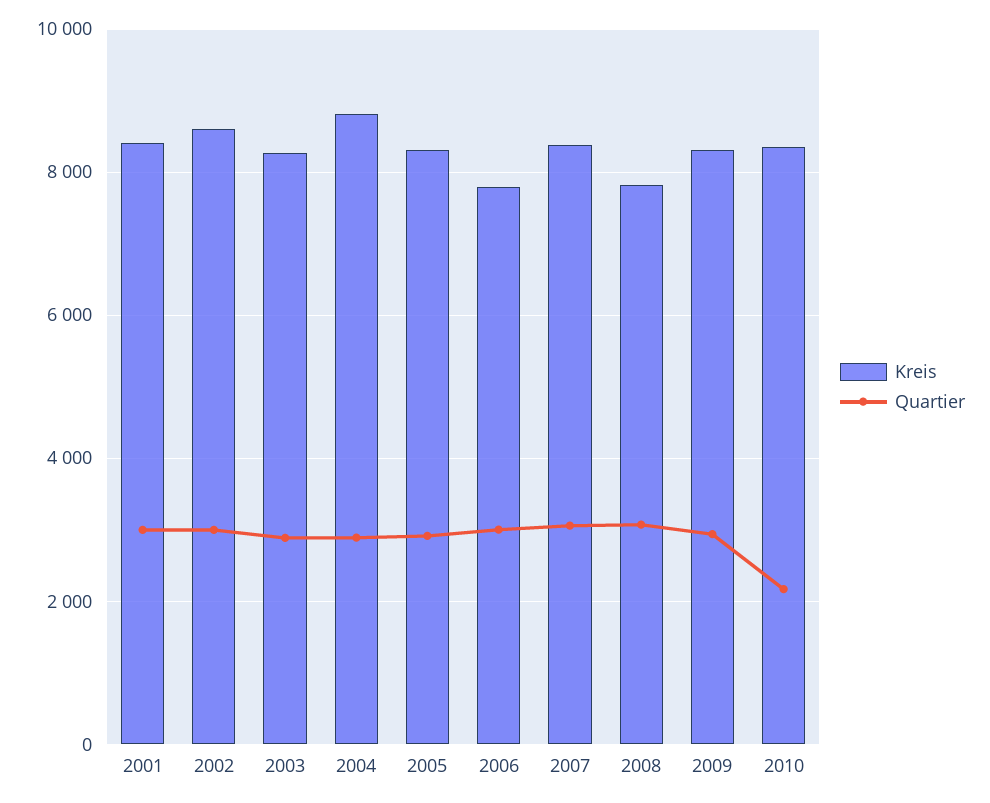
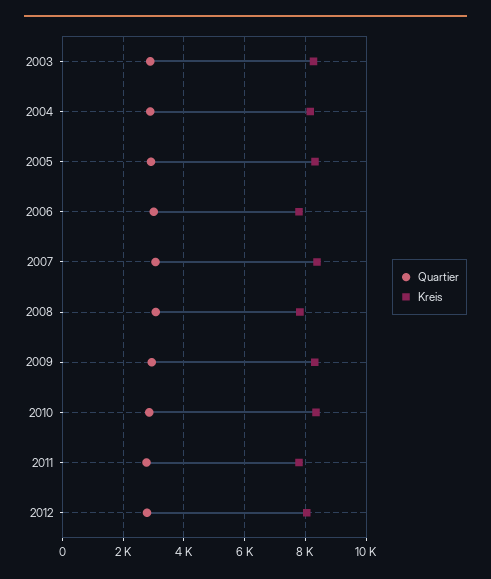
Kreis, 2001: 8400 -> none
Quartier, 2001: 3000 -> none
Kreis, 2002: 8600 -> none
Quartier, 2002: 3000 -> none
Kreis, 2004: 8800 -> 8200
Quartier, 2010: 2200 -> 2800
Quartier, 2011: none -> 2800
Kreis, 2011: none -> 7800
Quartier, 2012: none -> 2800
Kreis, 2012: none -> 8000

